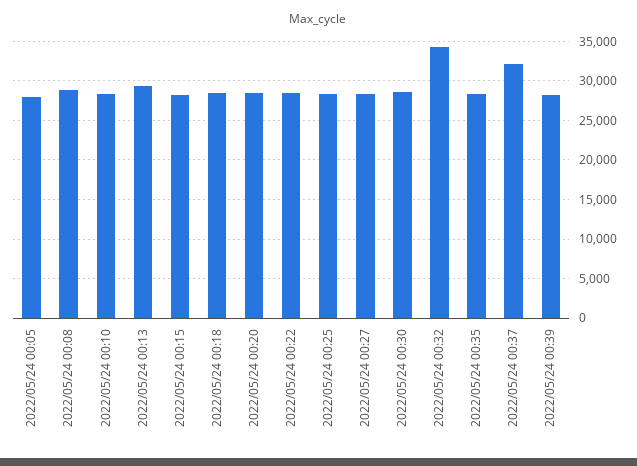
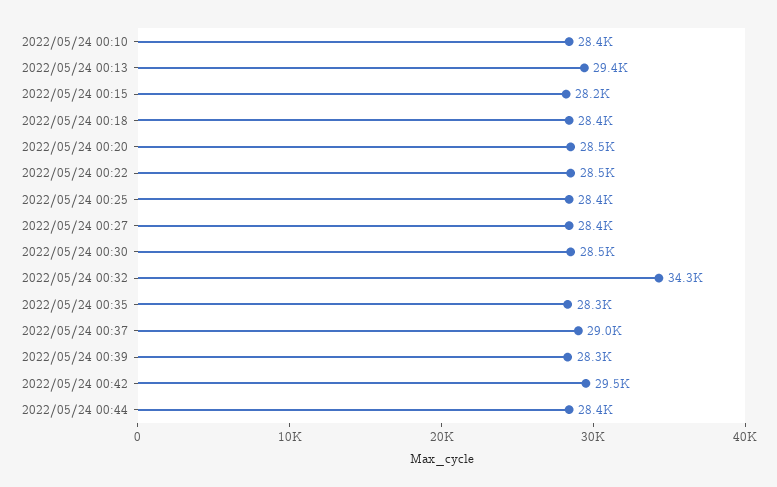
2022/05/24 00:05: 28000 -> none
2022/05/24 00:08: 29000 -> none
2022/05/24 00:37: 32000 -> 29000
2022/05/24 00:42: none -> 29500
2022/05/24 00:44: none -> 28400

